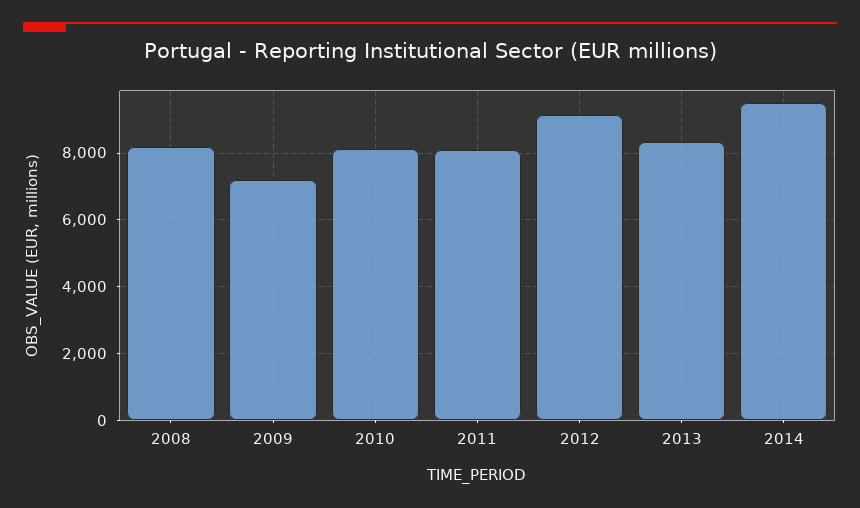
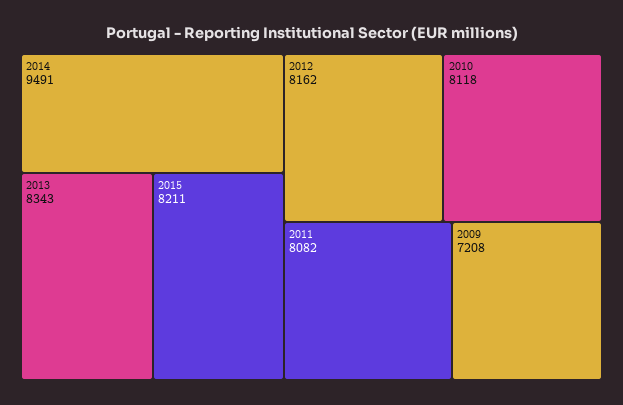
2008: 8200 -> none
2012: 9200 -> 8162
2015: none -> 8211

